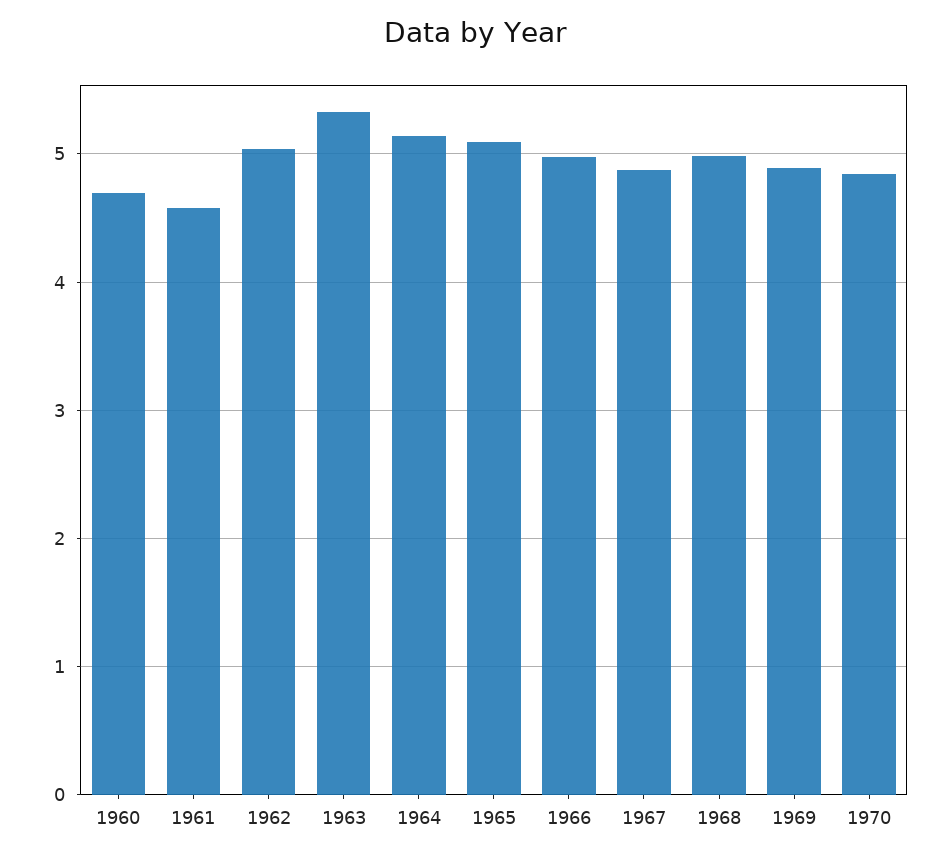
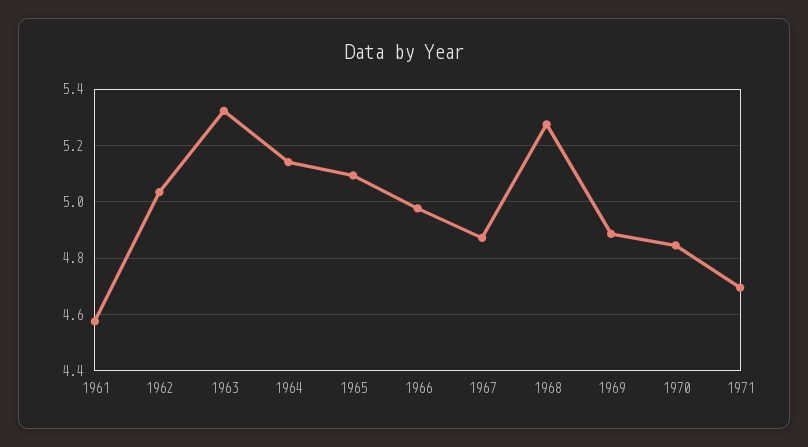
1960: 4.7 -> none
1968: 5 -> 5.275
1971: none -> 4.7

